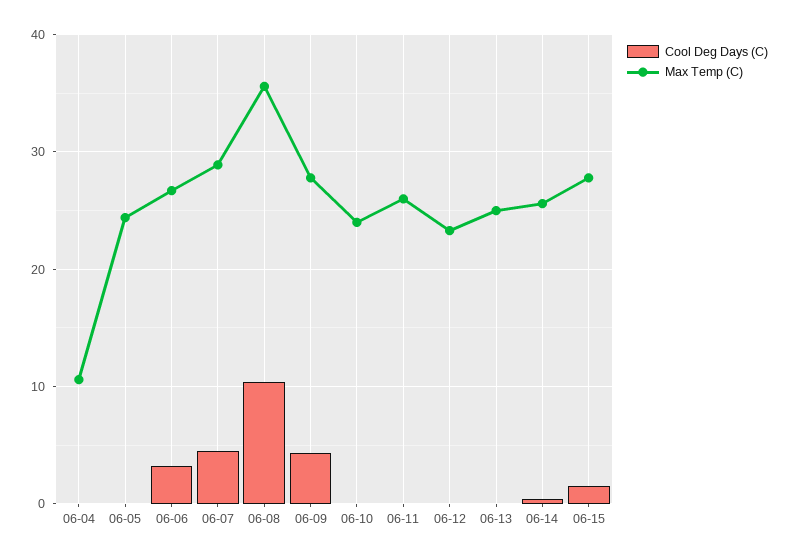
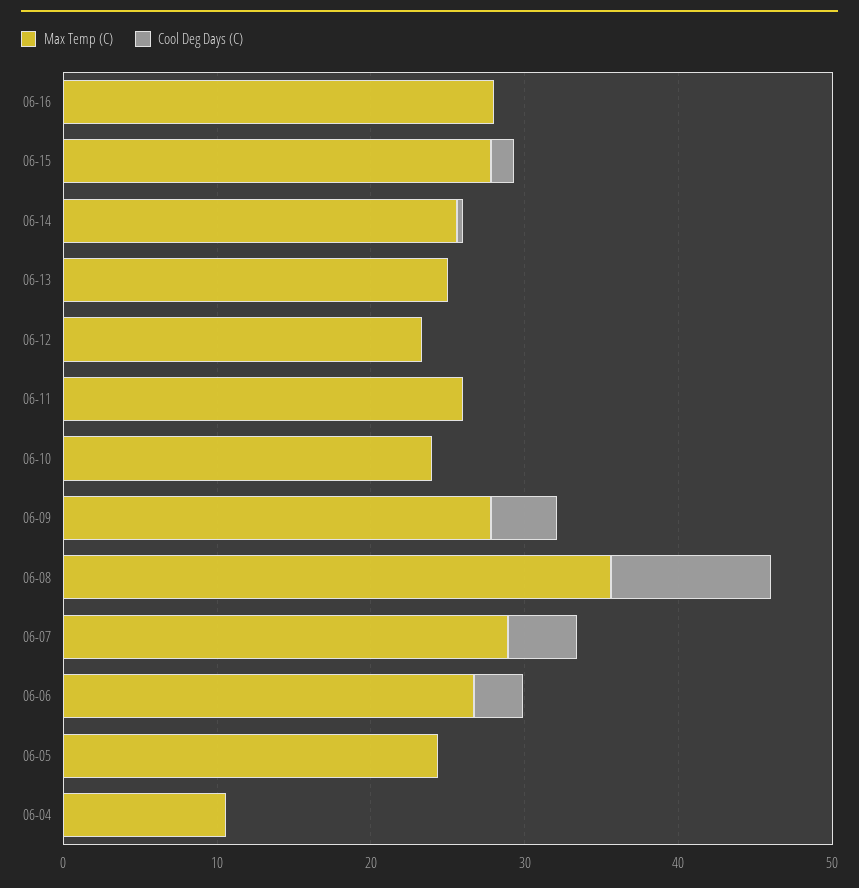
Max Temp (C), 06-16: none -> 28
Cool Deg Days (C), 06-16: none -> 0

